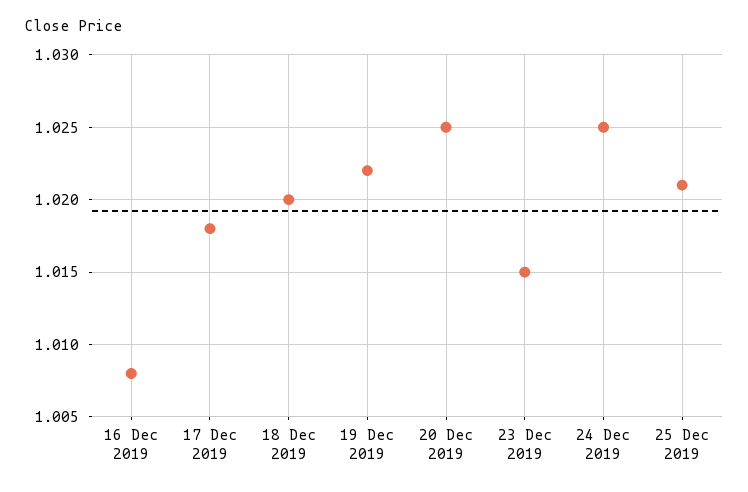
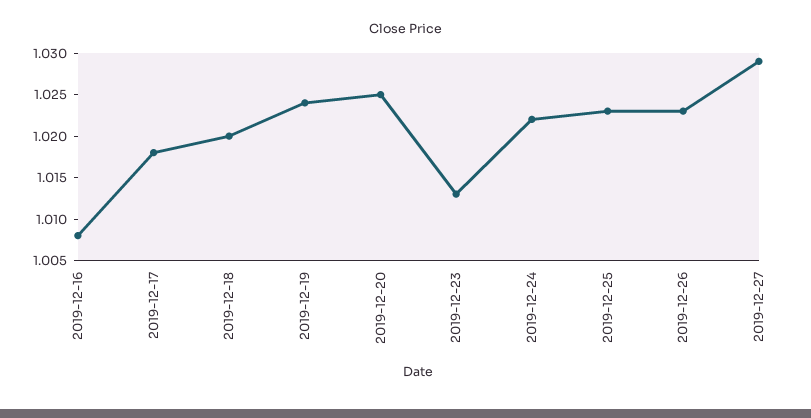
19 Dec 2019: 1.022 -> 1.024
23 Dec 2019: 1.015 -> 1.013
24 Dec 2019: 1.025 -> 1.022
25 Dec 2019: 1.021 -> 1.023
2019-12-26: none -> 1.023
2019-12-27: none -> 1.029

